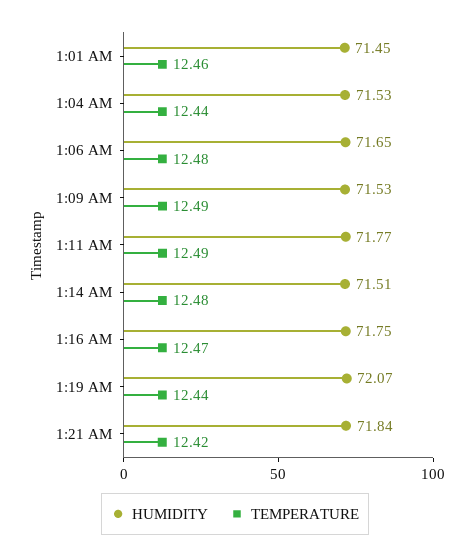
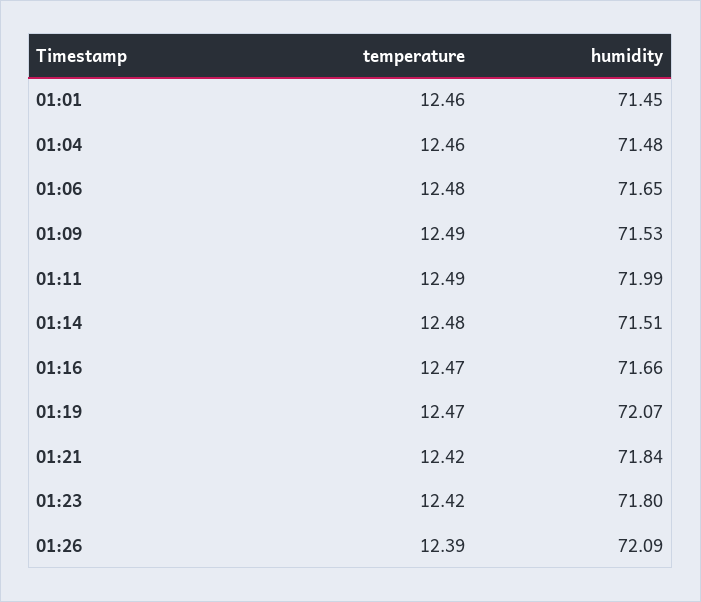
HUMIDITY, 1:04 AM: 71.53 -> 71.48
TEMPERATURE, 1:04 AM: 12.44 -> 12.46
HUMIDITY, 1:11 AM: 71.77 -> 71.99
HUMIDITY, 1:16 AM: 71.75 -> 71.66
TEMPERATURE, 1:19 AM: 12.44 -> 12.47
TEMPERATURE, 01:23: none -> 12.42
HUMIDITY, 01:23: none -> 71.8
TEMPERATURE, 01:26: none -> 12.39
HUMIDITY, 01:26: none -> 72.09

